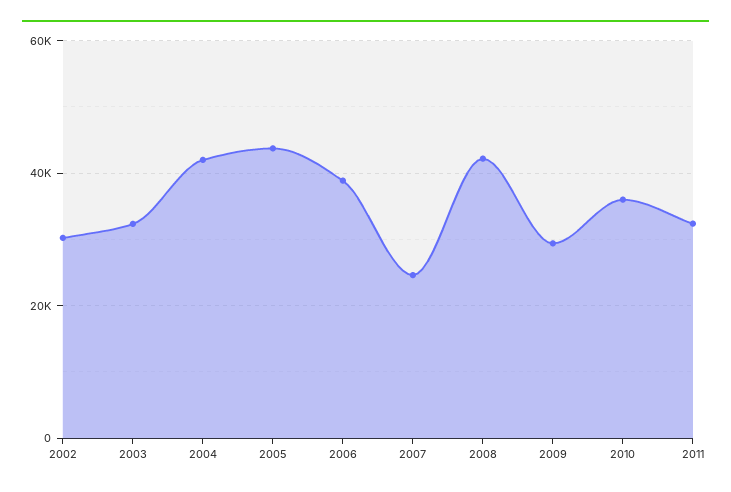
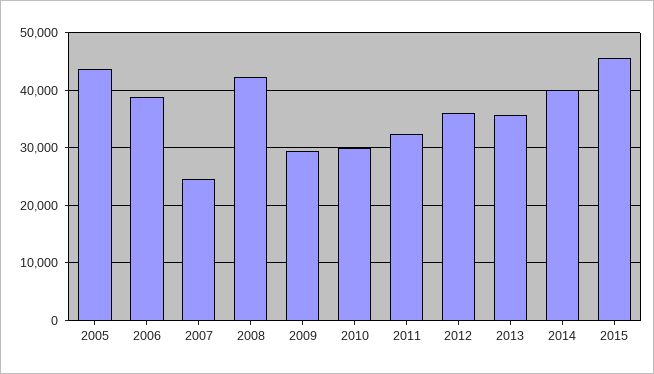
2002: 30000 -> none
2003: 32000 -> none
2004: 42000 -> none
2010: 36000 -> 30000
2012: none -> 36000
2013: none -> 36000
2014: none -> 40000
2015: none -> 46000

